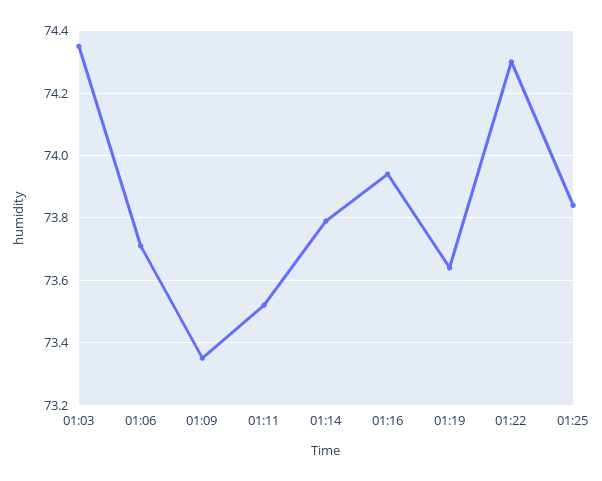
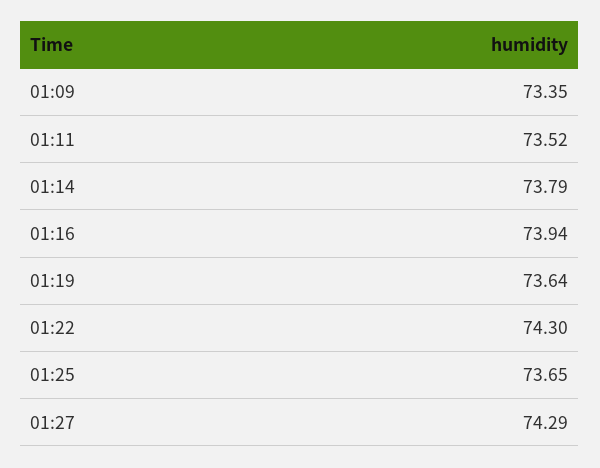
01:03: 74.35 -> none
01:06: 73.7 -> none
01:25: 73.85 -> 73.65
01:27: none -> 74.29

